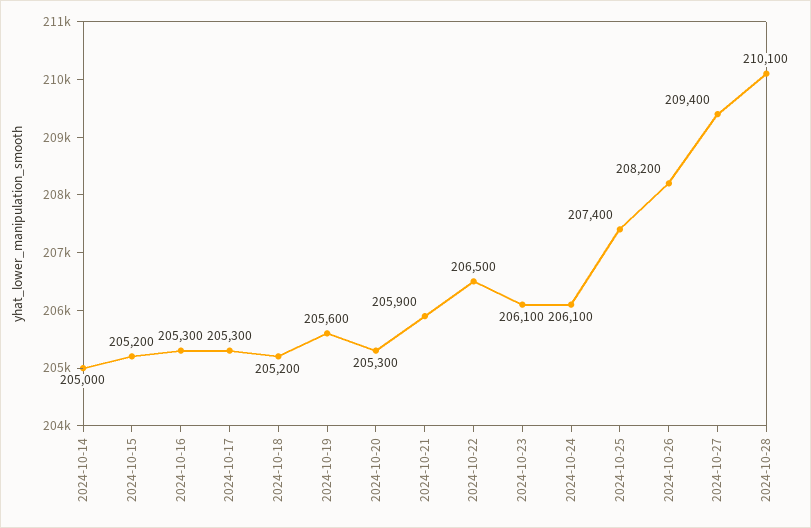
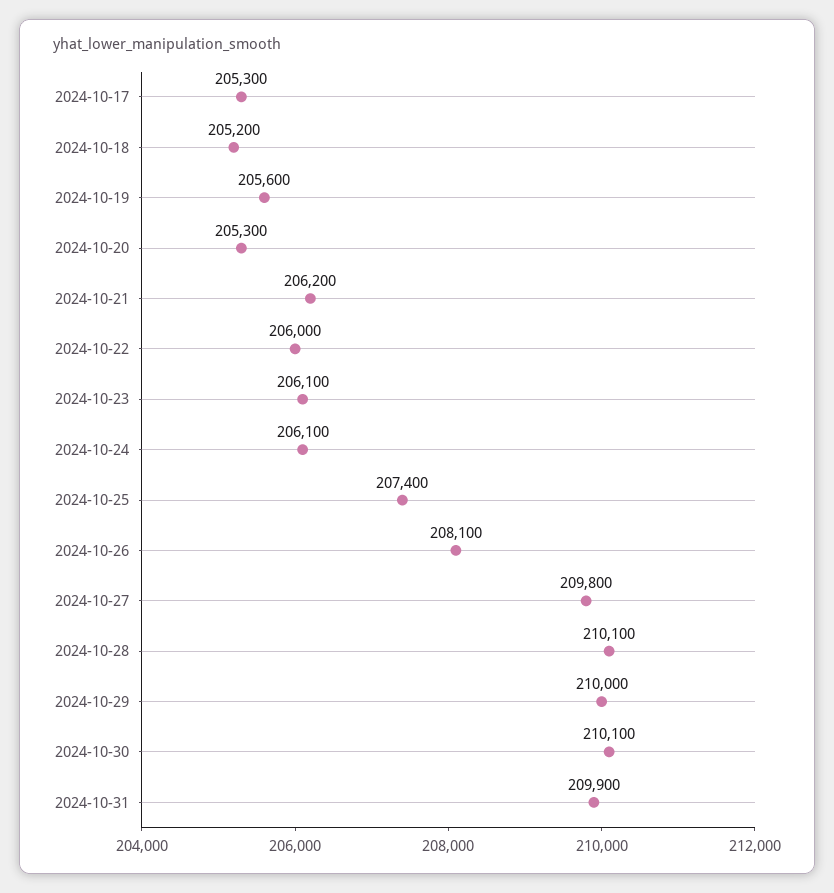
2024-10-14: 205000 -> none
2024-10-15: 205200 -> none
2024-10-16: 205300 -> none
2024-10-21: 205900 -> 206200
2024-10-22: 206500 -> 206000
2024-10-26: 208200 -> 208100
2024-10-27: 209400 -> 209800
2024-10-29: none -> 210000
2024-10-30: none -> 210100
2024-10-31: none -> 209900

